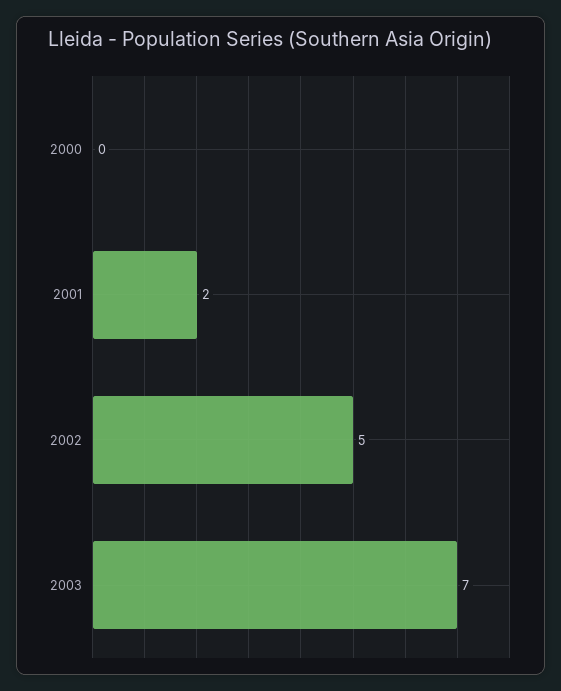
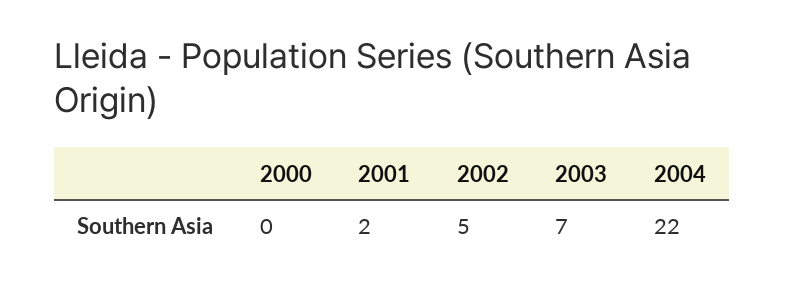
2004: none -> 22

